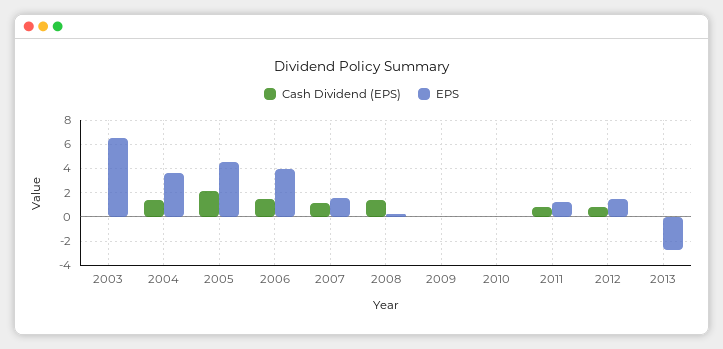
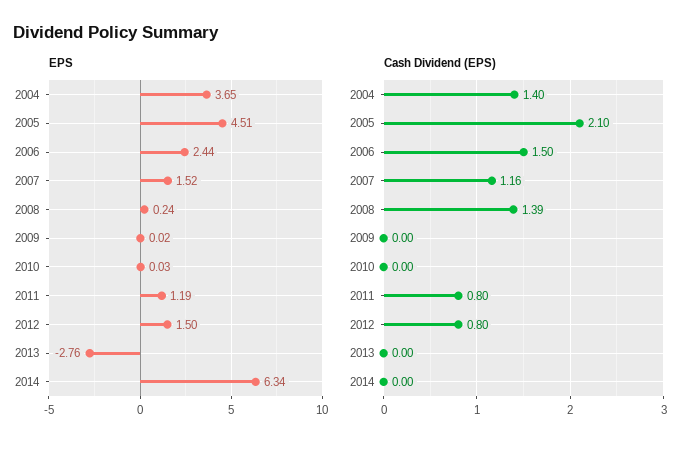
Cash Dividend (EPS), 2003: 0 -> none
EPS, 2003: 6.5 -> none
EPS, 2006: 4 -> 2.44
EPS, 2014: none -> 6.34
Cash Dividend (EPS), 2014: none -> 0

